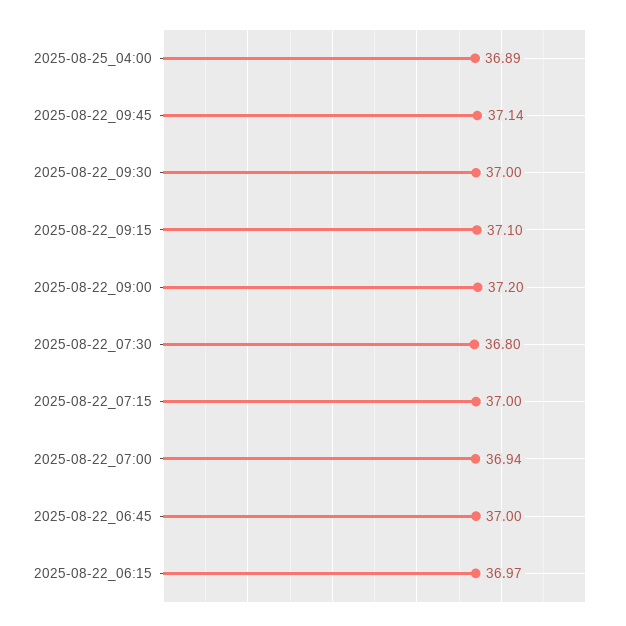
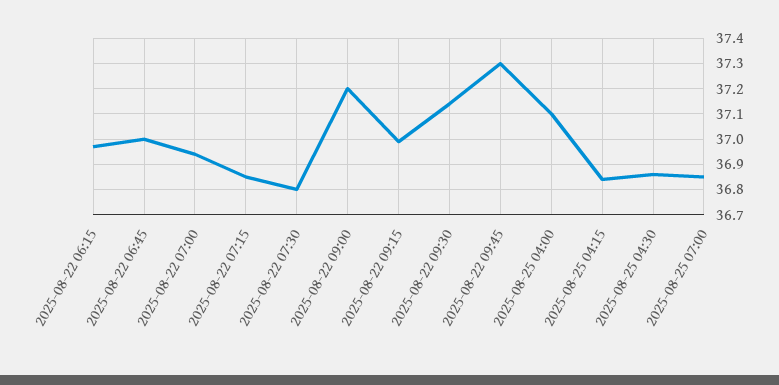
2025-08-25_04:00: 36.89 -> 37.1
2025-08-22_09:45: 37.14 -> 37.3
2025-08-22_09:30: 37 -> 37.15
2025-08-22_09:15: 37.1 -> 37
2025-08-22_07:15: 37 -> 36.85
2025-08-25 04:15: none -> 36.85
2025-08-25 04:30: none -> 36.85
2025-08-25 07:00: none -> 36.85

